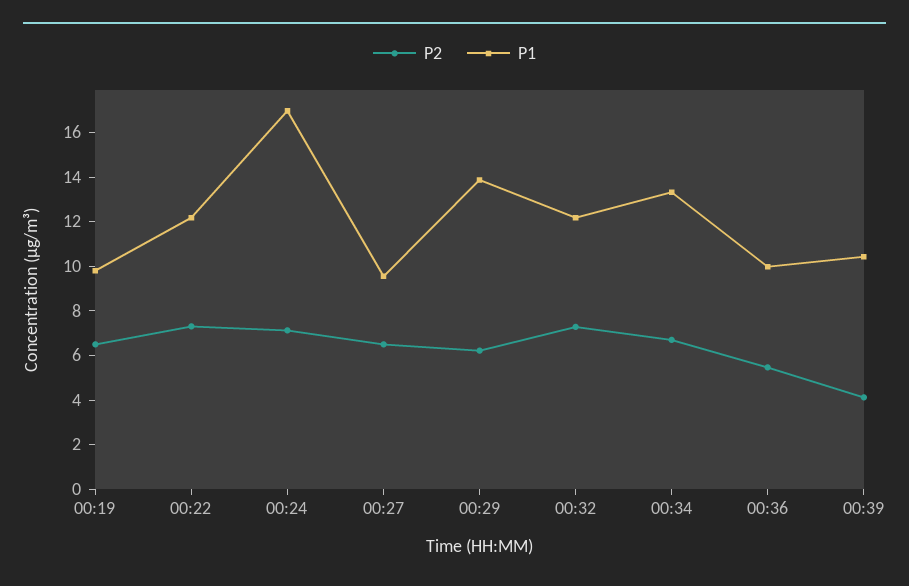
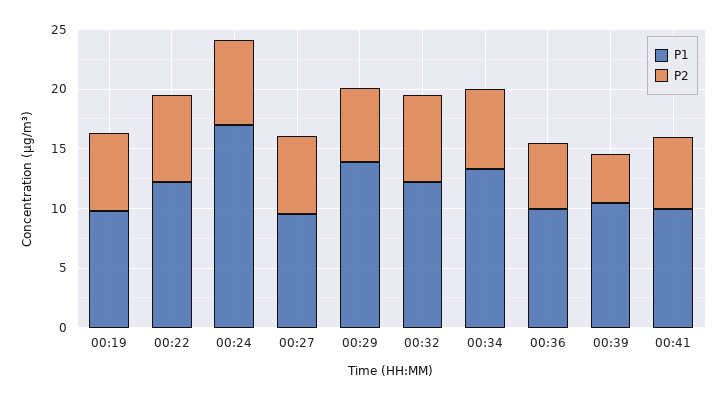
P1, 00:41: none -> 10
P2, 00:41: none -> 6

